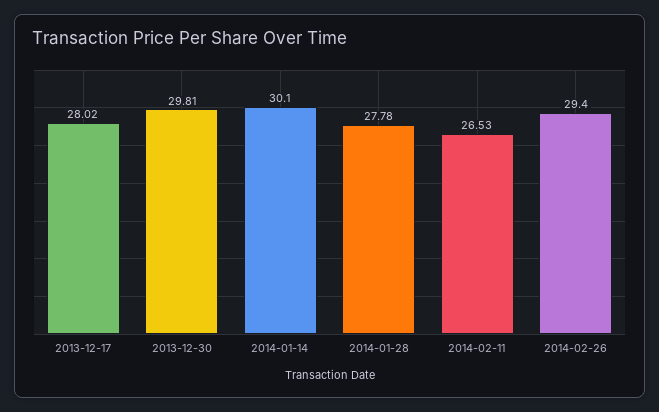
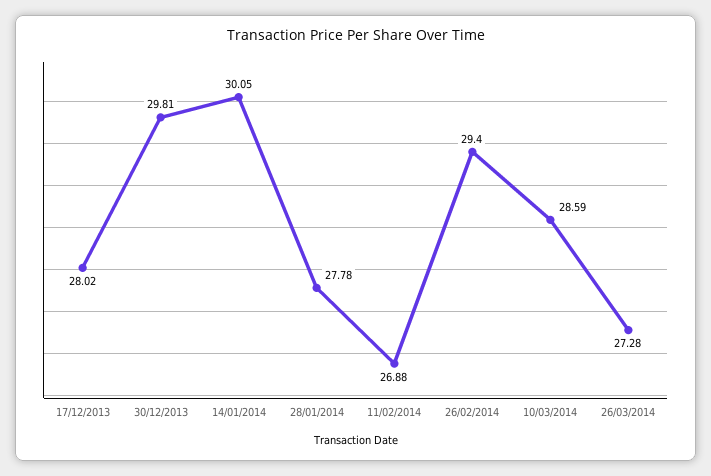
2014-01-14: 30.1 -> 30.05
2014-02-11: 26.53 -> 26.88
10/03/2014: none -> 28.59
26/03/2014: none -> 27.28

